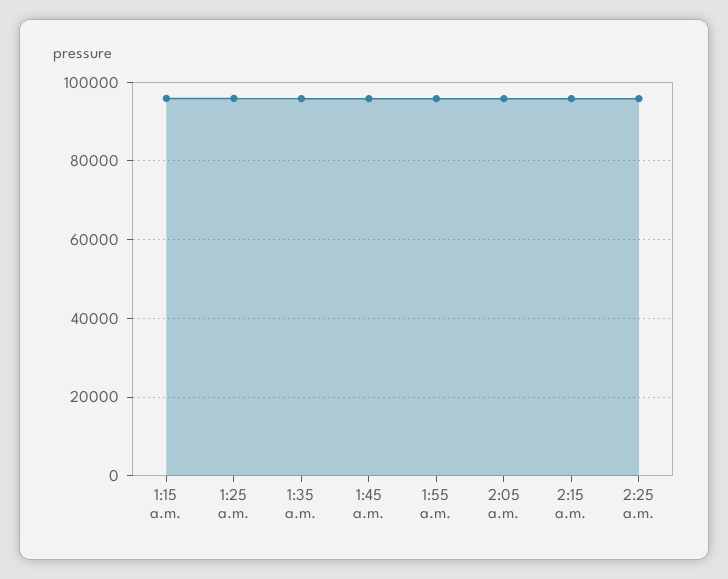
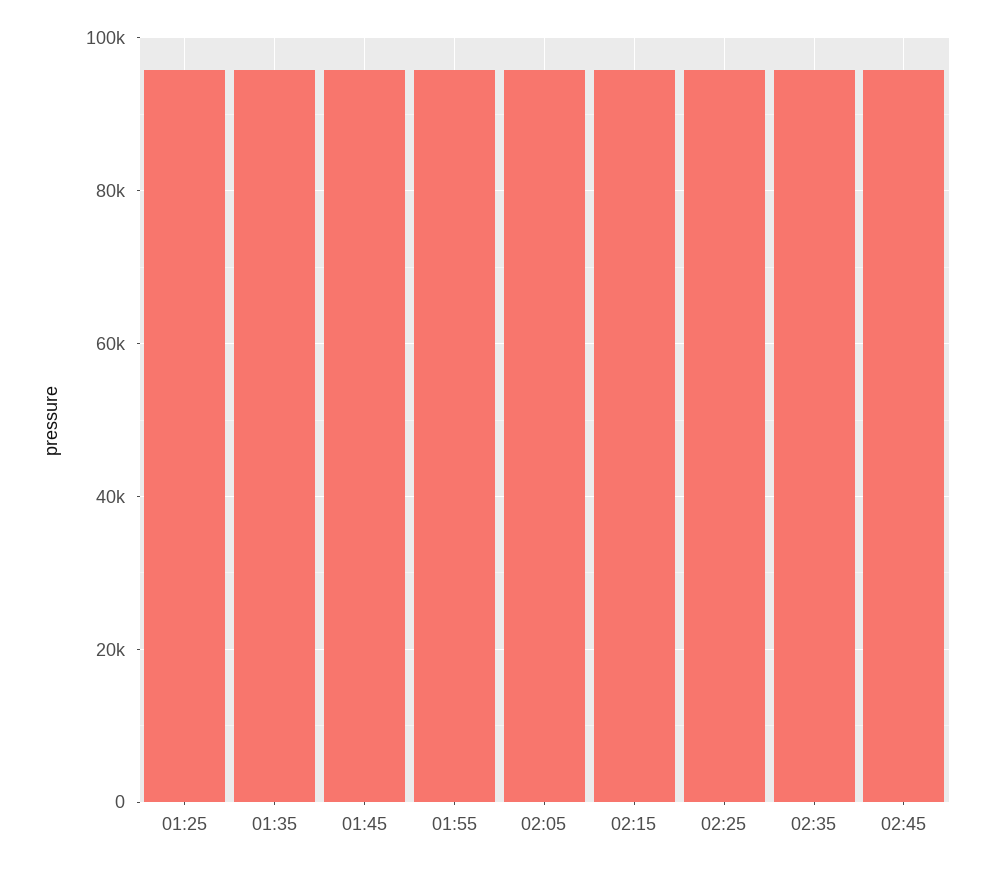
1:15 a.m.: 96000 -> none
02:35: none -> 96000
02:45: none -> 96000

